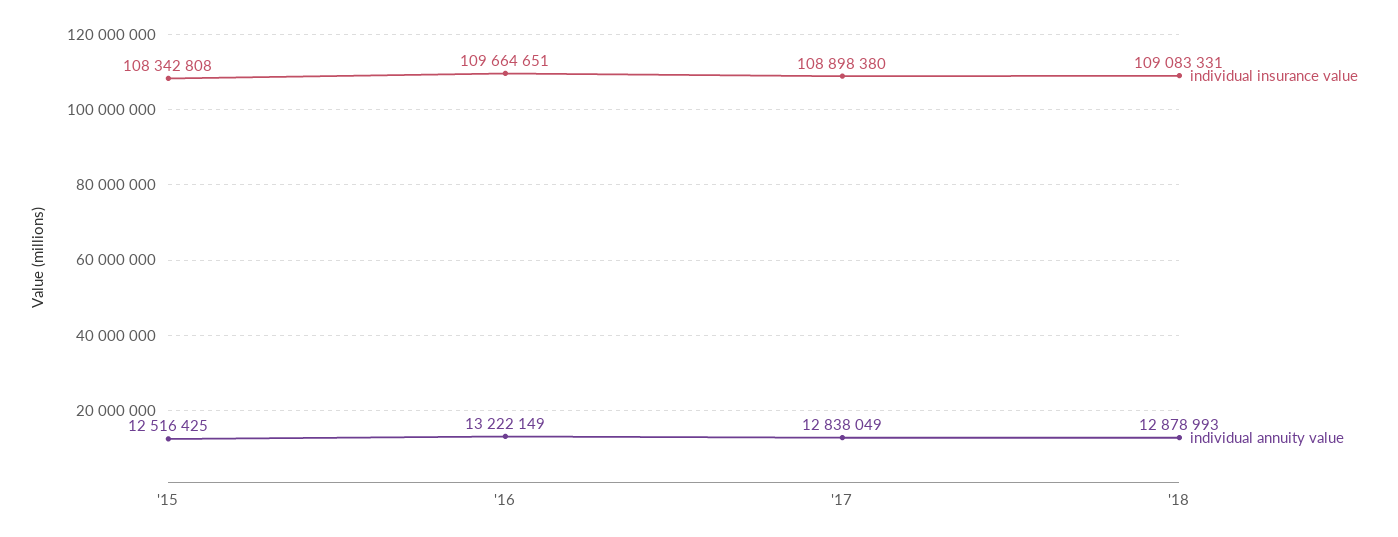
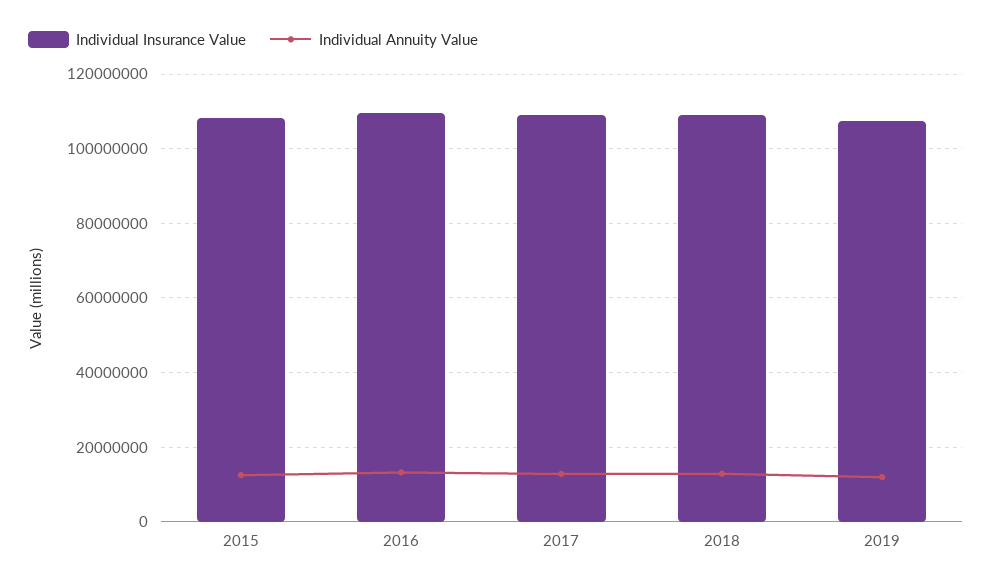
individual insurance value, 2019: none -> 108000000
individual annuity value, 2019: none -> 12000000

